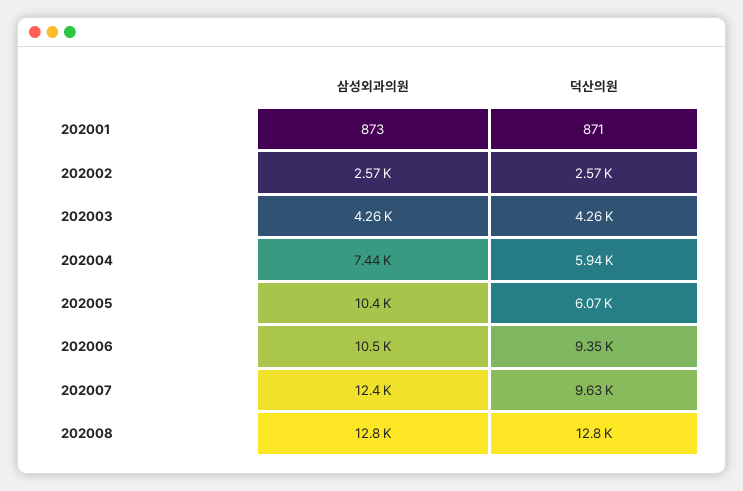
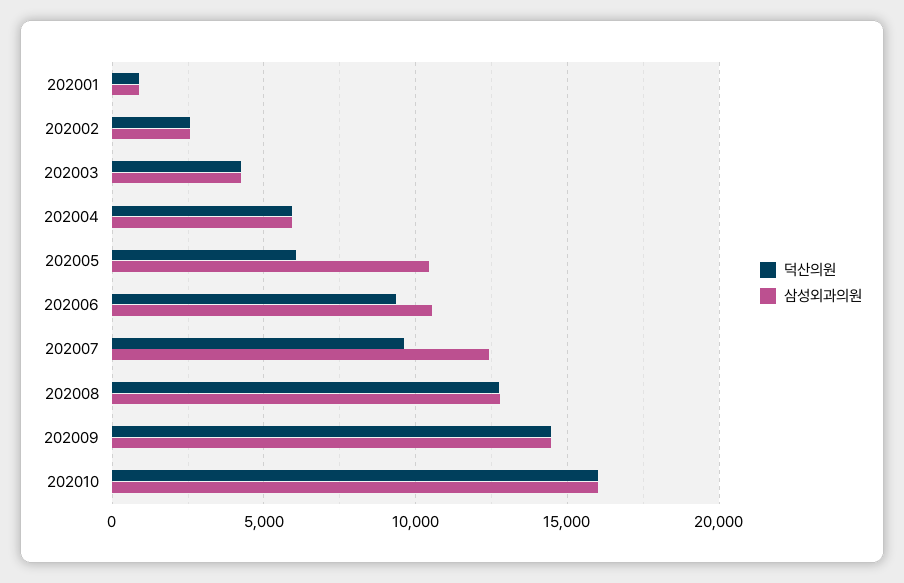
삼성외과의원, 202004: 7440 -> 6000
덕산의원, 202009: none -> 14500
삼성외과의원, 202009: none -> 14500
덕산의원, 202010: none -> 16000
삼성외과의원, 202010: none -> 16000

